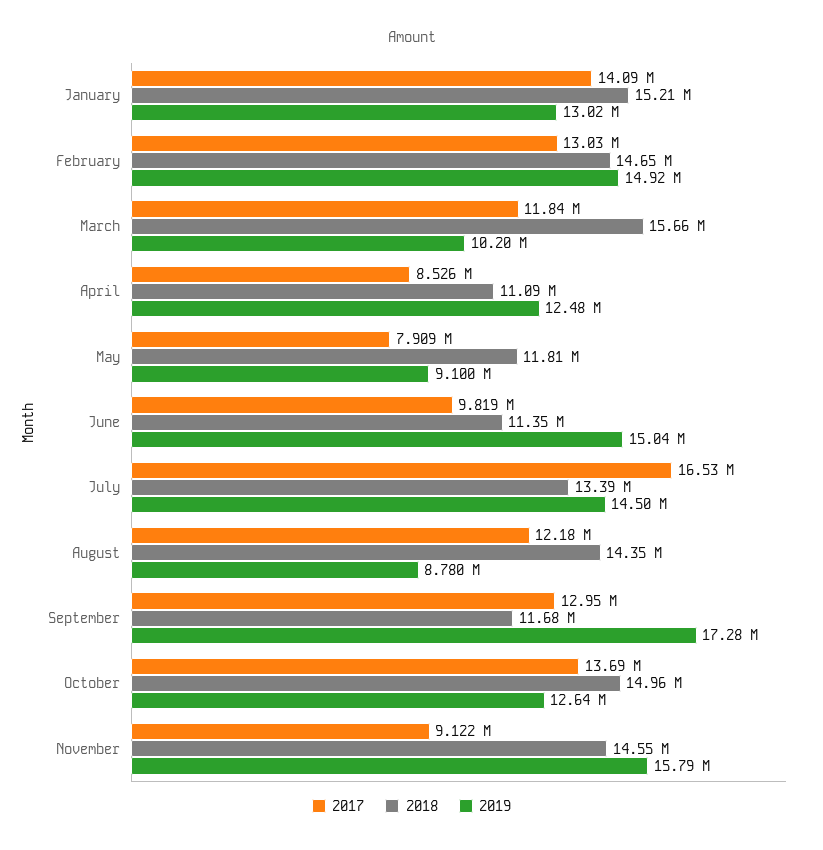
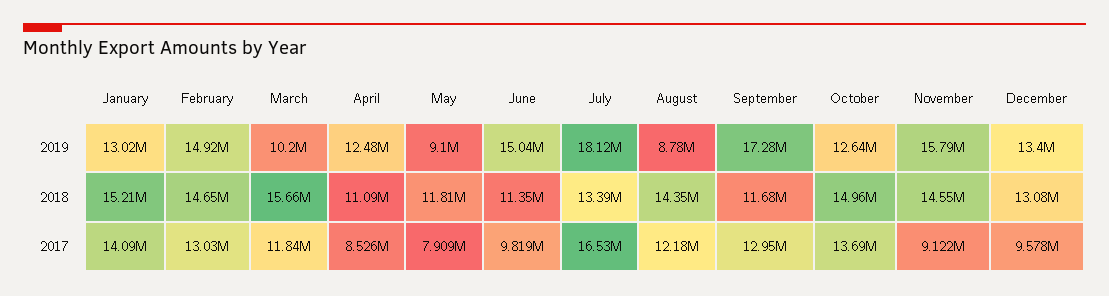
2019, July: 14500000 -> 18120000
2019, December: none -> 13400000
2018, December: none -> 13080000
2017, December: none -> 9578000

